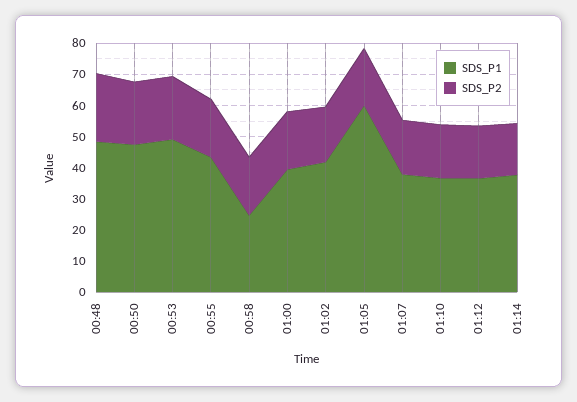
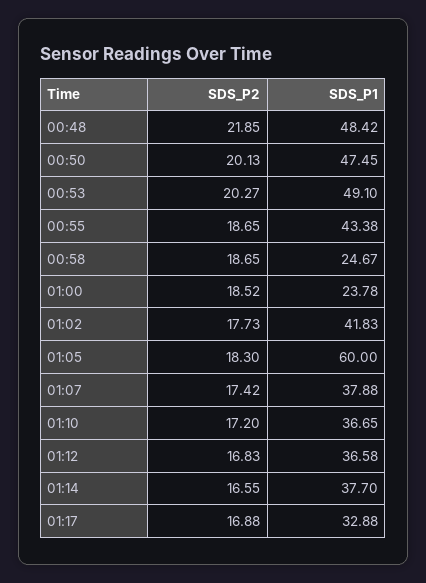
SDS_P1, 01:00: 40 -> 23.78
SDS_P2, 01:17: none -> 16.88
SDS_P1, 01:17: none -> 32.88

